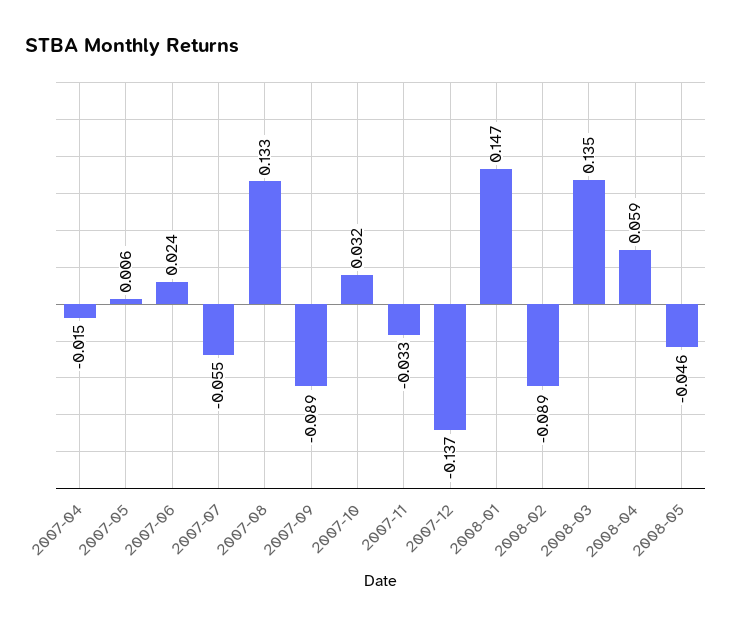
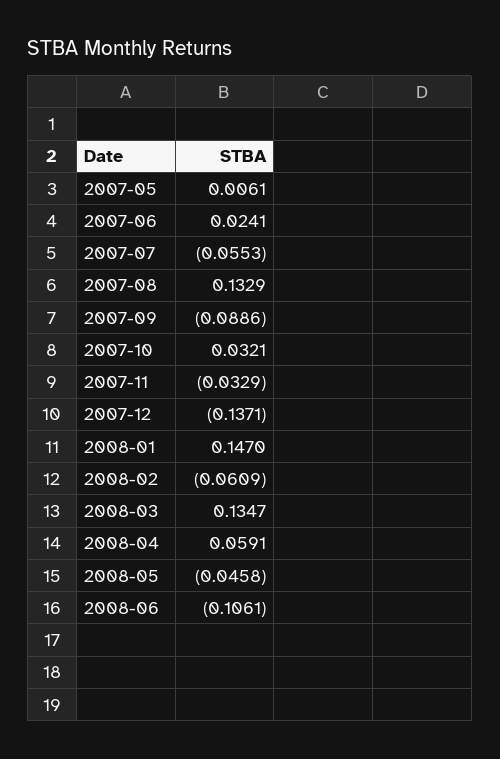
2007-04: -0.015 -> none
2008-02: -0.089 -> -0.0609
2008-06: none -> -0.1061

